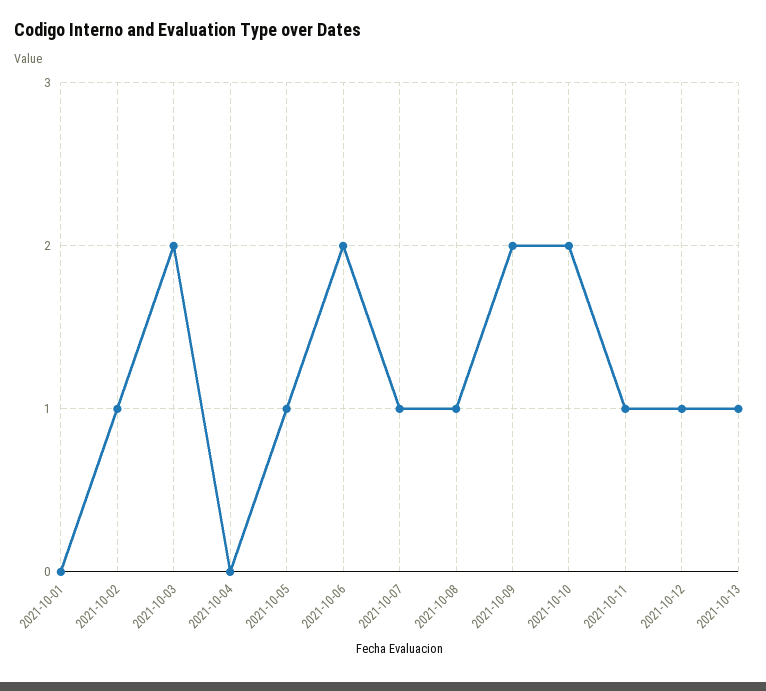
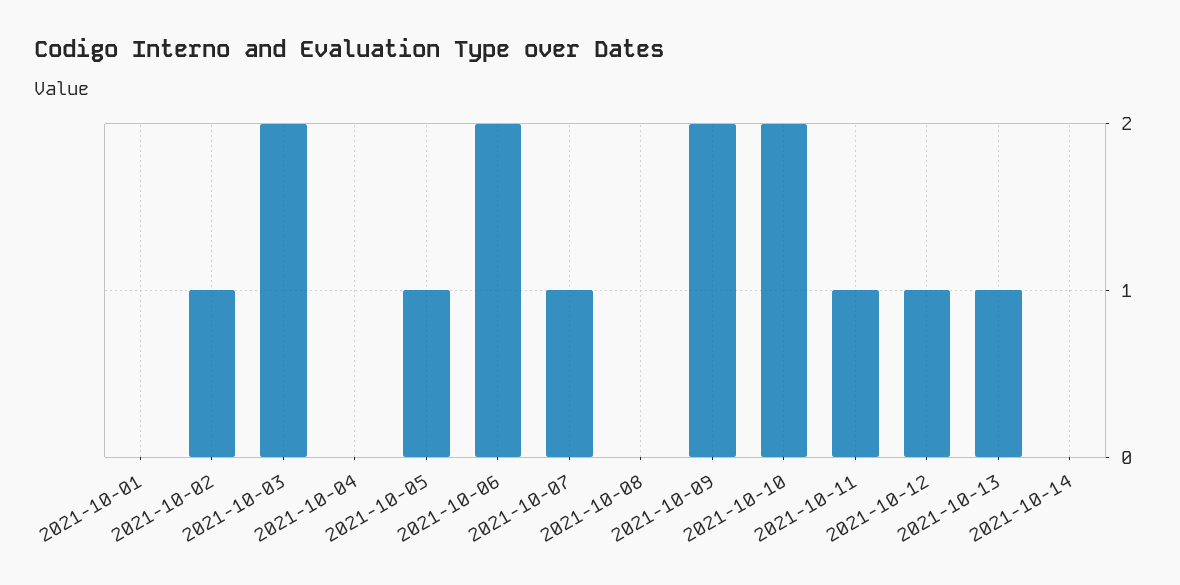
2021-10-08: 1 -> 0
2021-10-14: none -> 0

